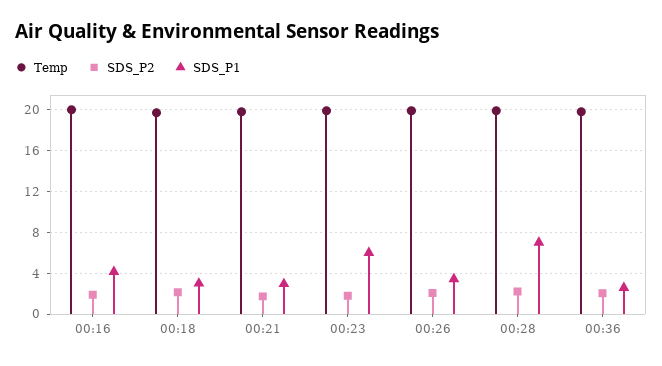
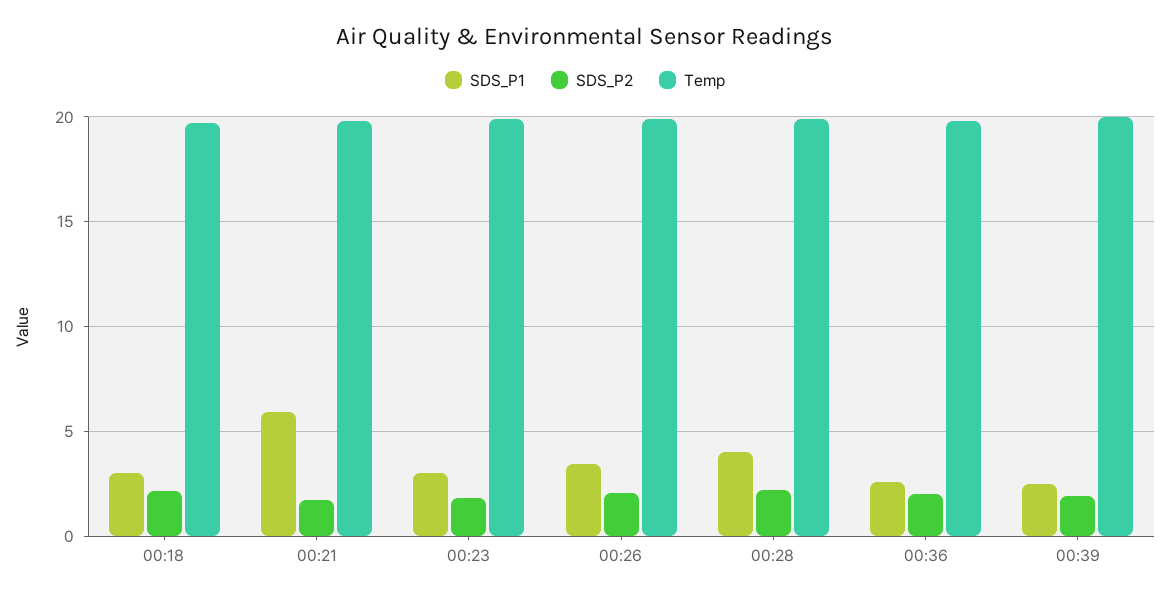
Temp, 00:16: 20 -> none
SDS_P2, 00:16: 2 -> none
SDS_P1, 00:16: 4 -> none
SDS_P1, 00:21: 3 -> 6
SDS_P1, 00:23: 6 -> 3
SDS_P1, 00:28: 7 -> 4
SDS_P1, 00:39: none -> 2.5
SDS_P2, 00:39: none -> 2
Temp, 00:39: none -> 20

